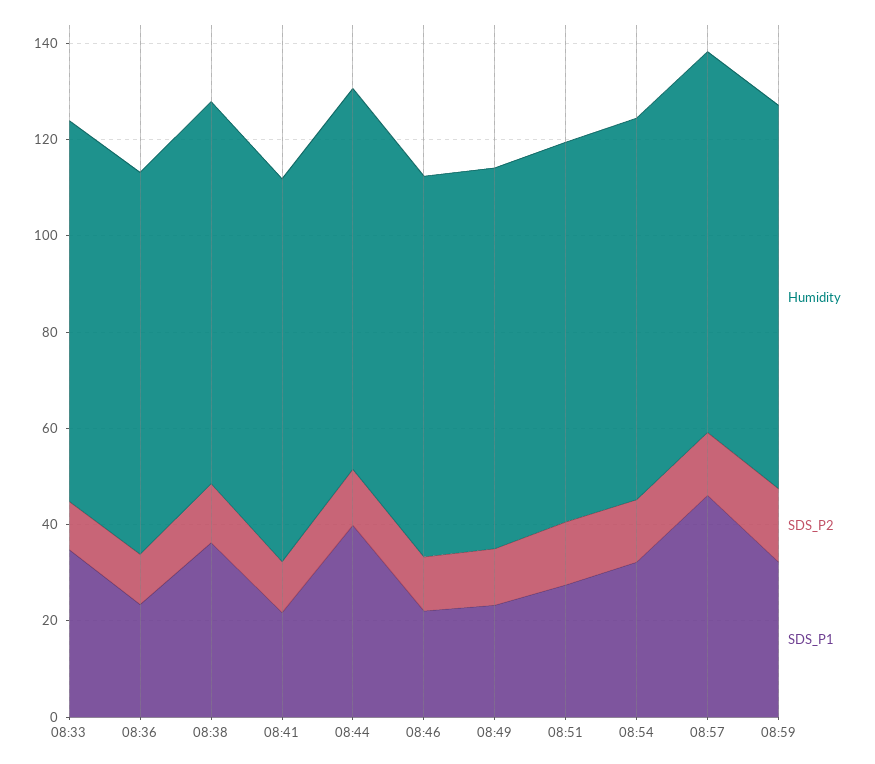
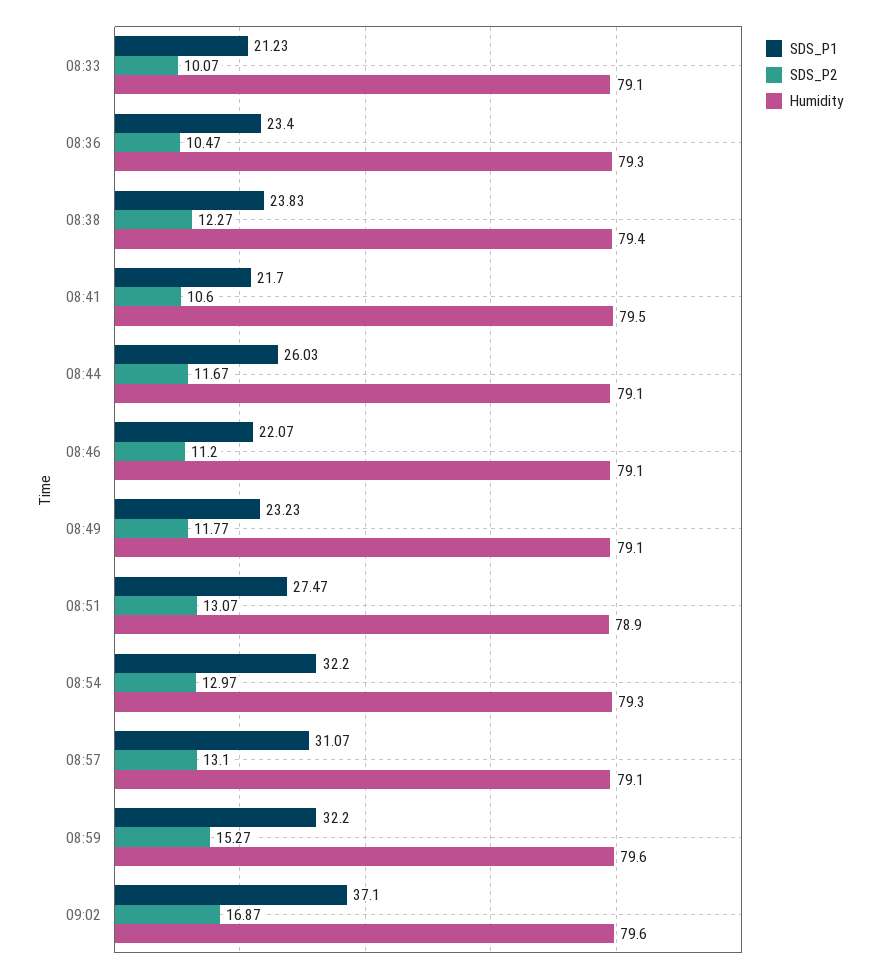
SDS_P1, 08:33: 35 -> 21.23
SDS_P1, 08:38: 35 -> 23.83
SDS_P1, 08:44: 40 -> 26.03
SDS_P1, 08:57: 45 -> 31.07
SDS_P1, 09:02: none -> 37.1
SDS_P2, 09:02: none -> 16.87
Humidity, 09:02: none -> 79.6

